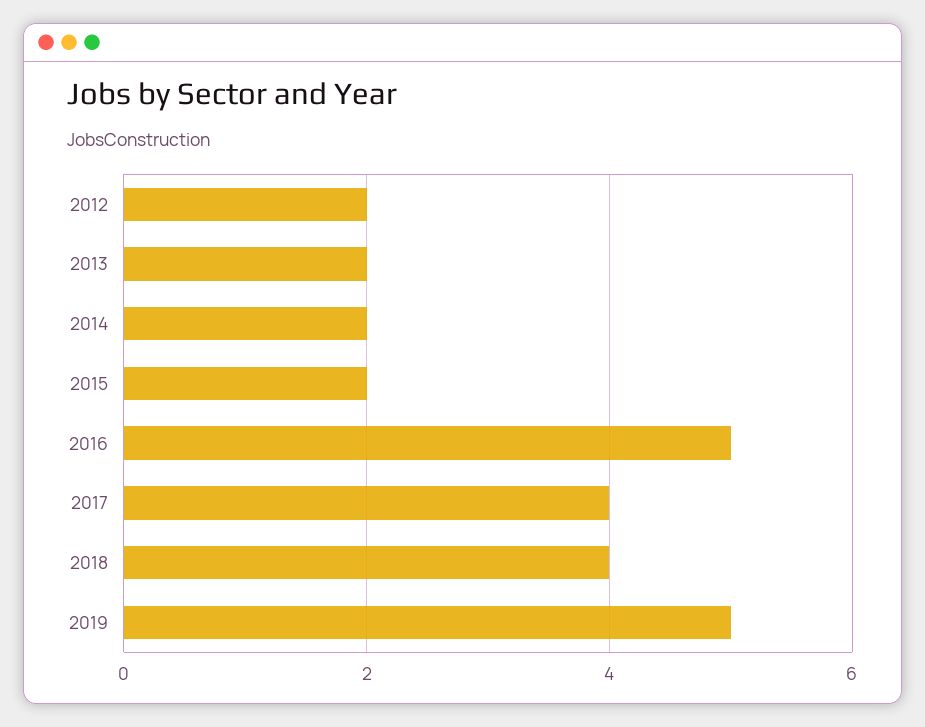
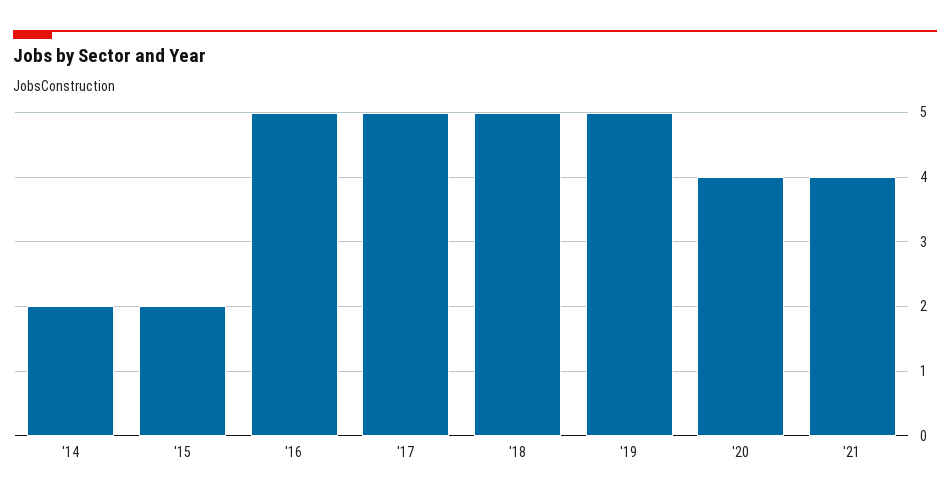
2012: 2 -> none
2013: 2 -> none
2017: 4 -> 5
2018: 4 -> 5
'20: none -> 4
'21: none -> 4

